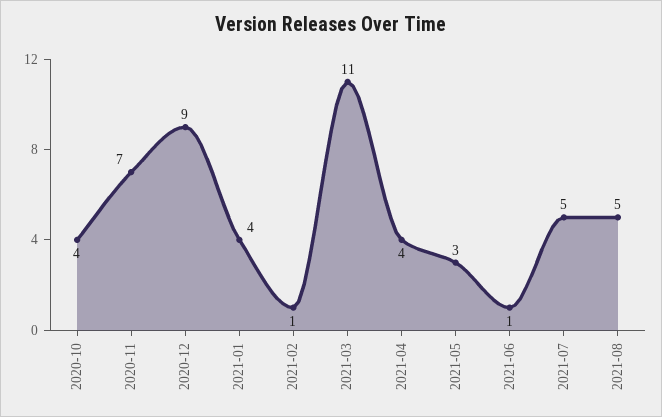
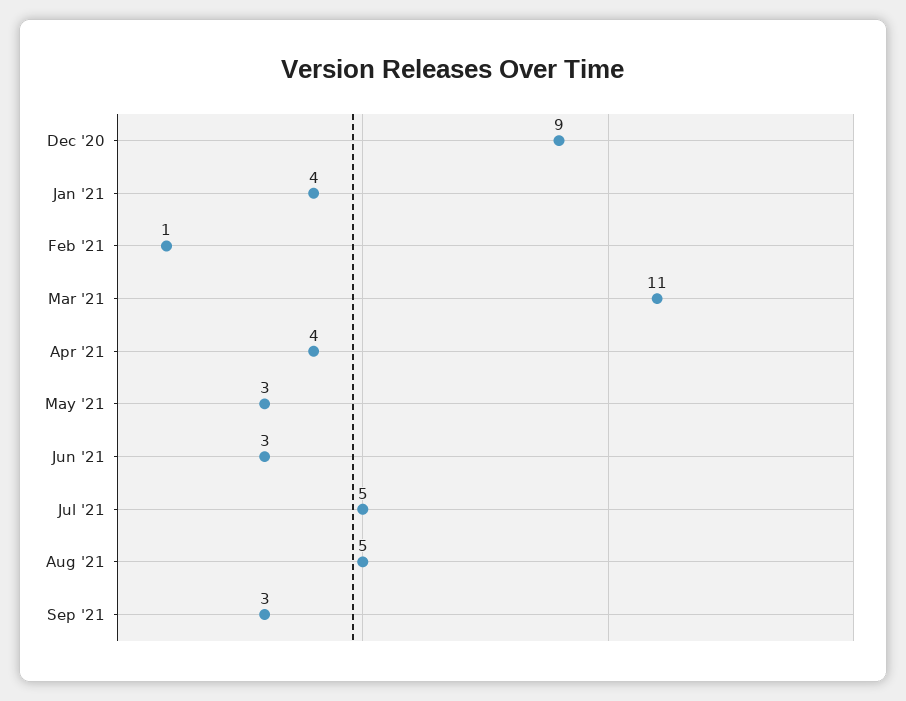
2020-10: 4 -> none
2020-11: 7 -> none
2021-06: 1 -> 3
Sep '21: none -> 3

